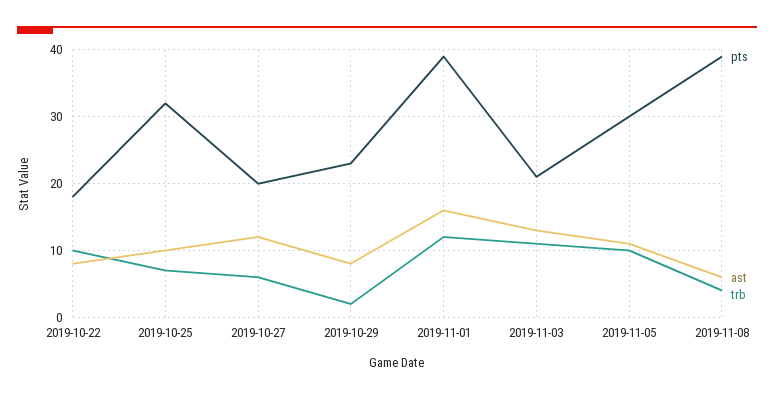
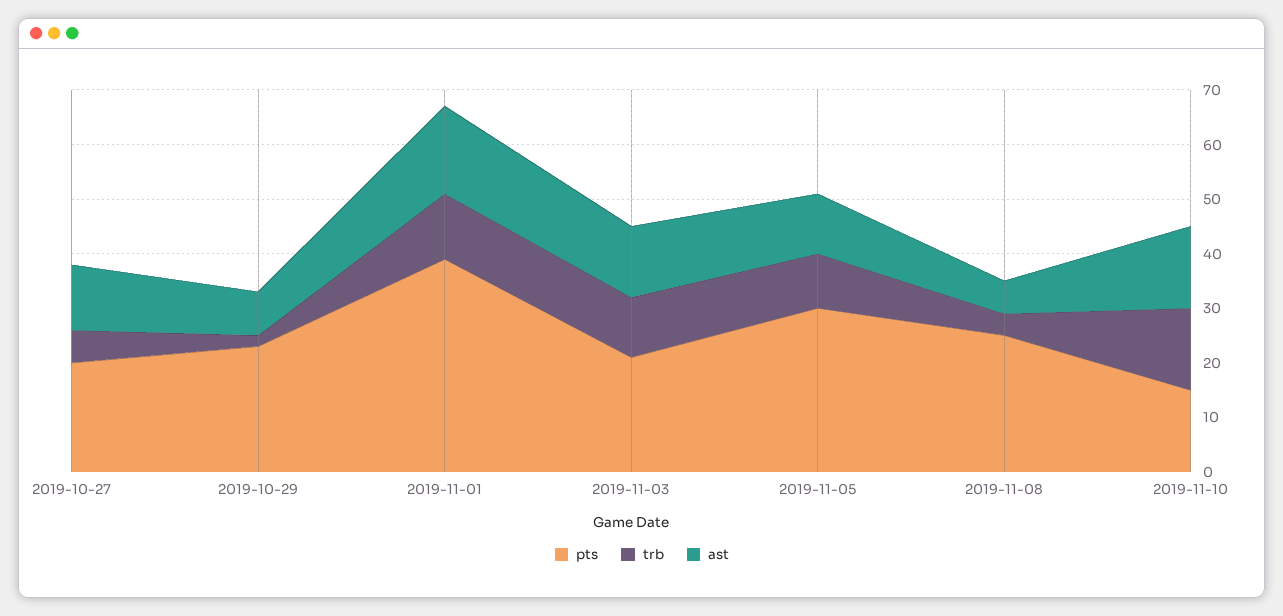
pts, 2019-10-22: 18 -> none
ast, 2019-10-22: 8 -> none
trb, 2019-10-22: 10 -> none
pts, 2019-10-25: 32 -> none
ast, 2019-10-25: 10 -> none
trb, 2019-10-25: 7 -> none
pts, 2019-11-08: 39 -> 25
pts, 2019-11-10: none -> 15
trb, 2019-11-10: none -> 15
ast, 2019-11-10: none -> 15

